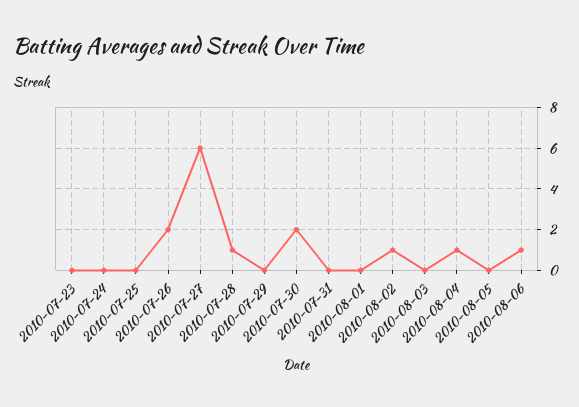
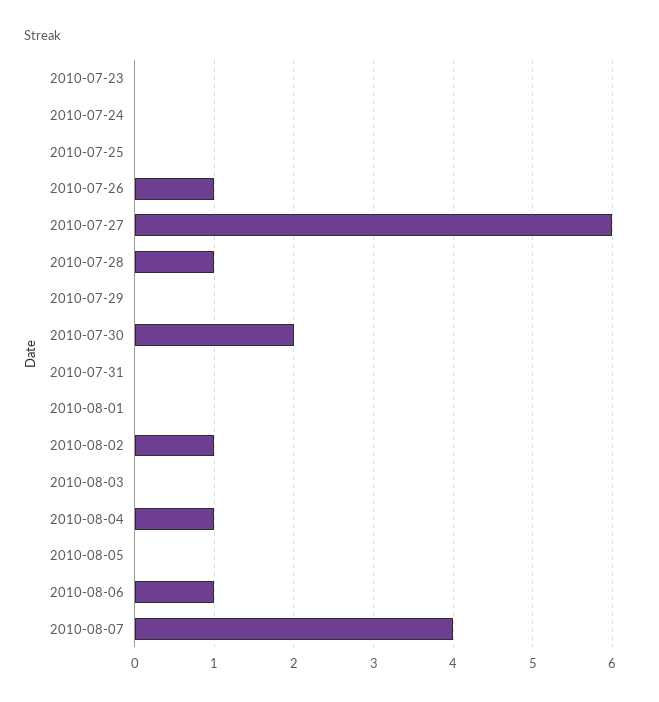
2010-07-26: 2 -> 1
2010-08-07: none -> 4

